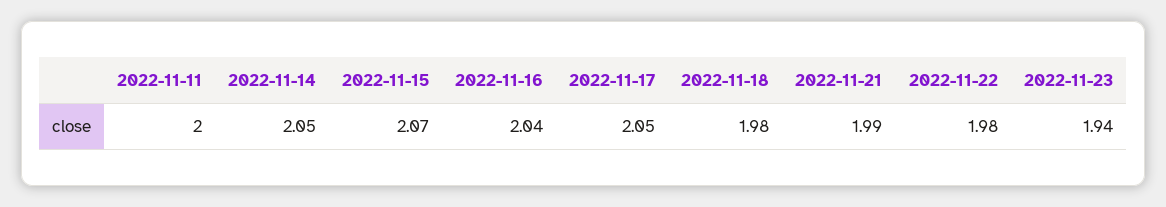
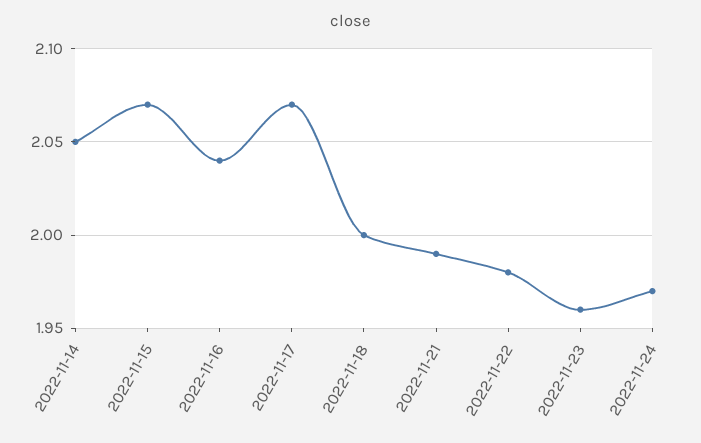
2022-11-11: 2 -> none
2022-11-17: 2.05 -> 2.07
2022-11-18: 1.98 -> 2
2022-11-23: 1.94 -> 1.96
2022-11-24: none -> 1.97

